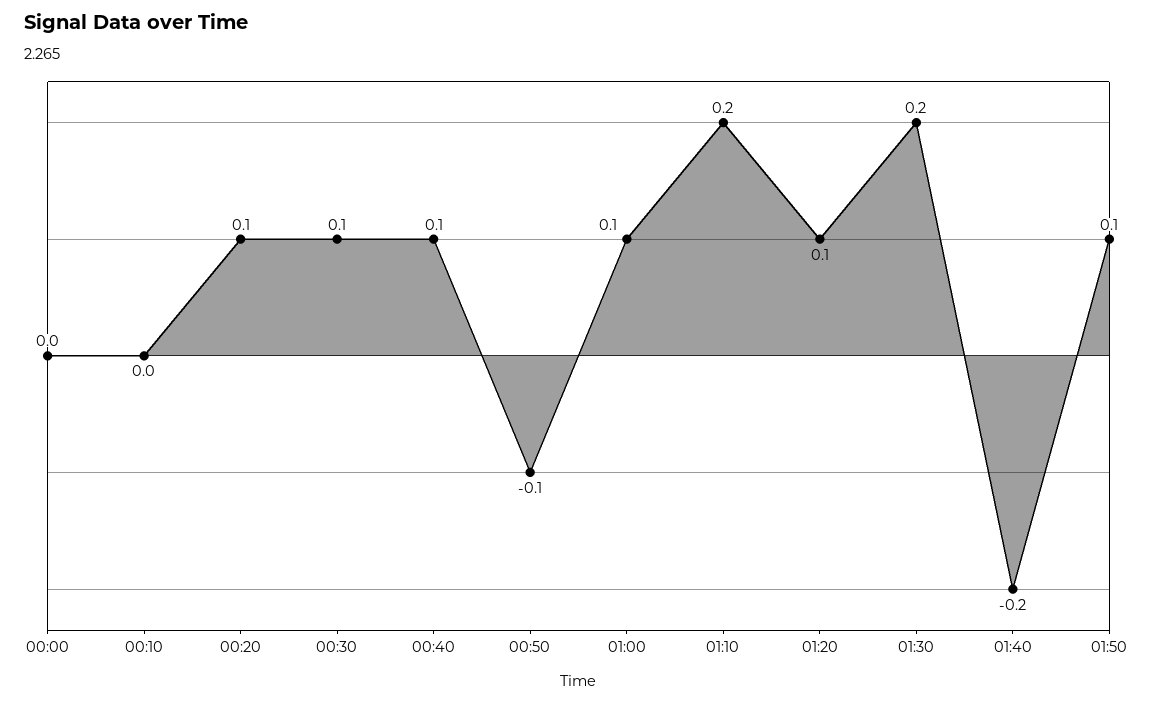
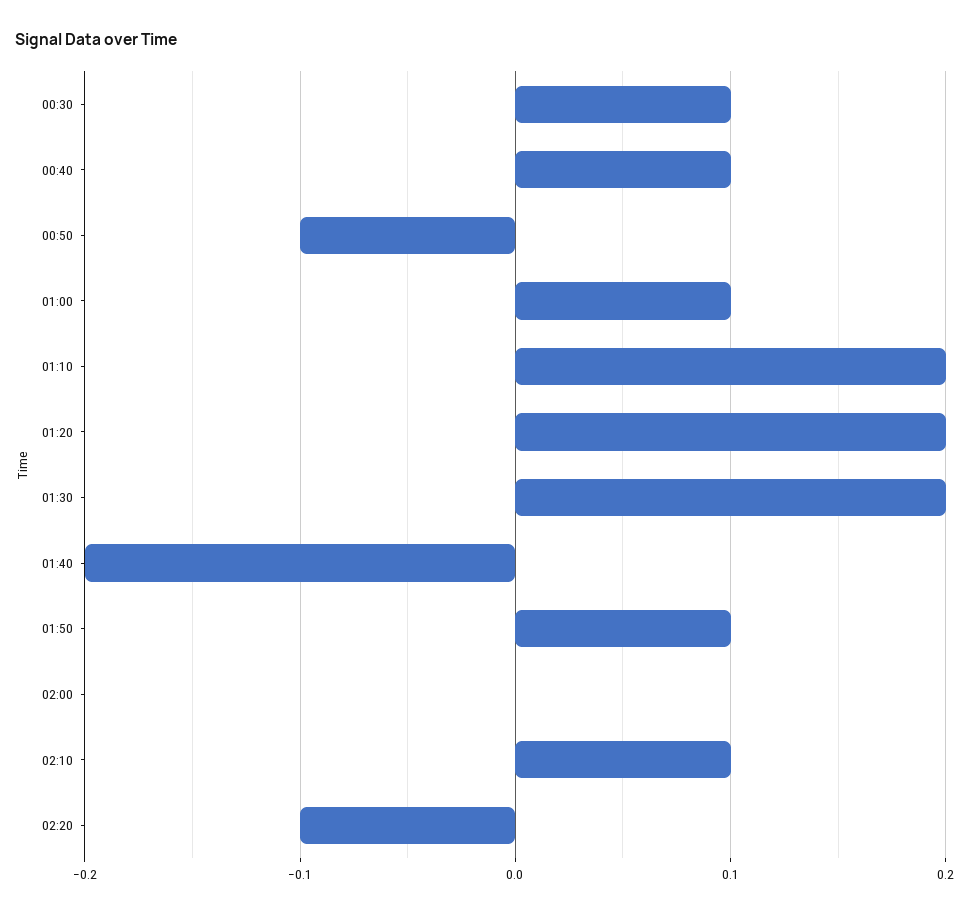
00:00: 0 -> none
00:10: 0 -> none
00:20: 0.1 -> none
01:20: 0.1 -> 0.2
02:00: none -> 0
02:10: none -> 0.1
02:20: none -> -0.1

